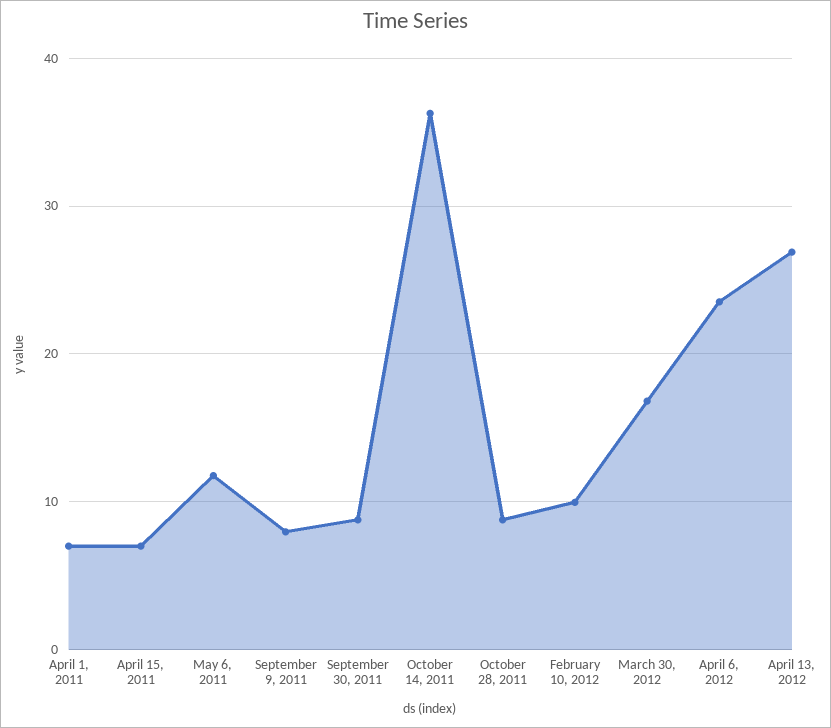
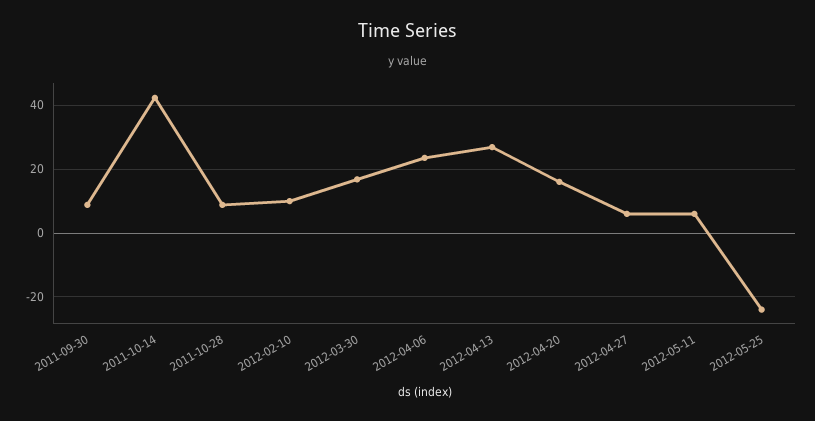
April 1, 2011: 7 -> none
April 15, 2011: 7 -> none
May 6, 2011: 12 -> none
September 9, 2011: 8 -> none
October 14, 2011: 36 -> 42
2012-04-20: none -> 16
2012-04-27: none -> 6
2012-05-11: none -> 6
2012-05-25: none -> -24

